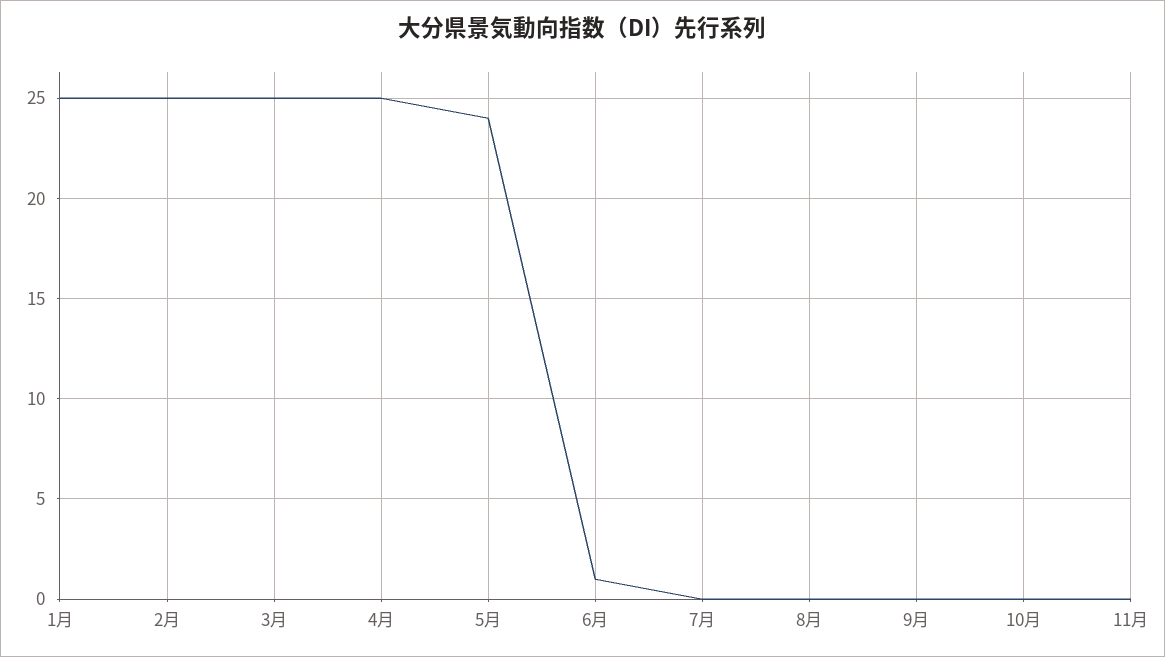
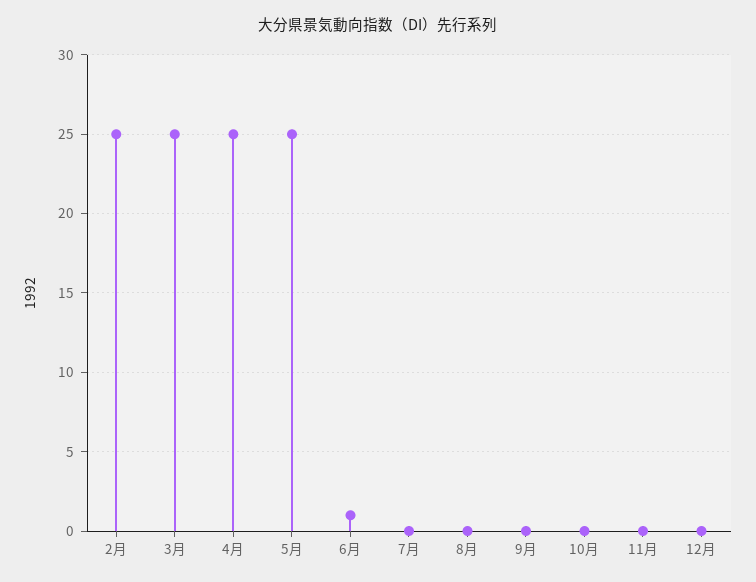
1月: 25 -> none
5月: 24 -> 25
12月: none -> 0

